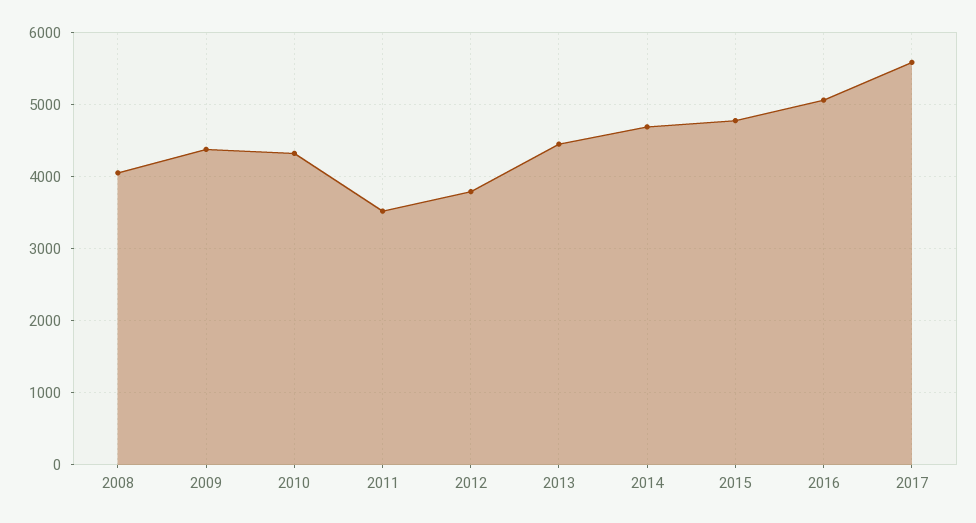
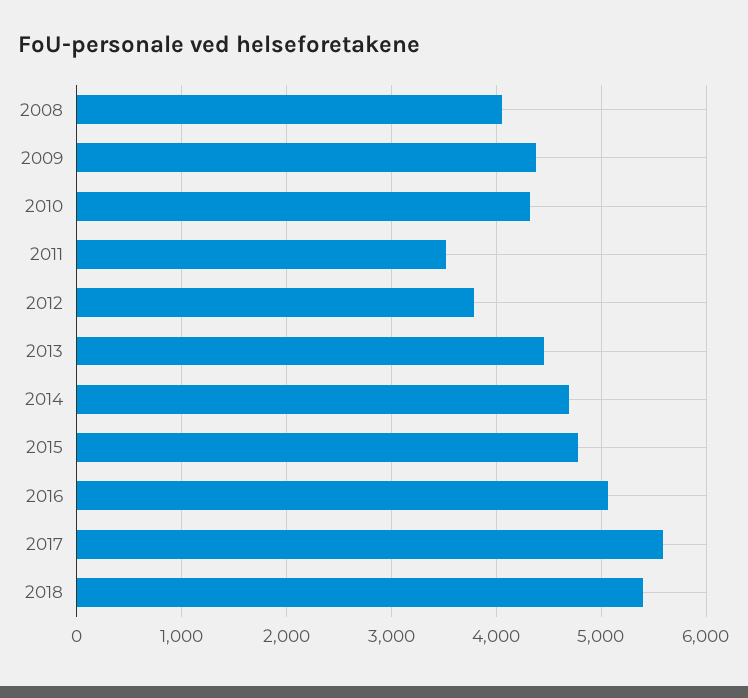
2018: none -> 5400

